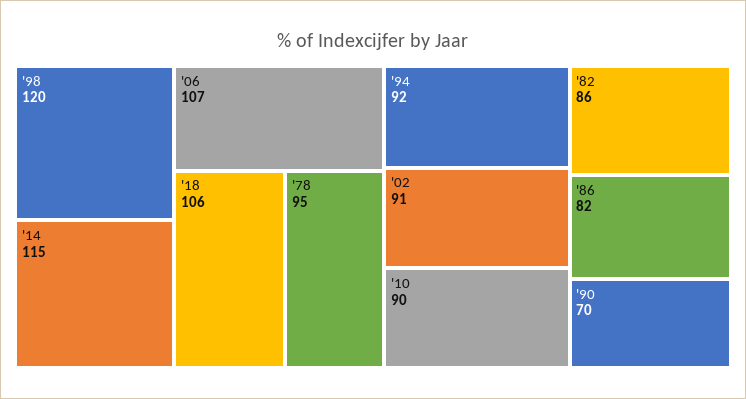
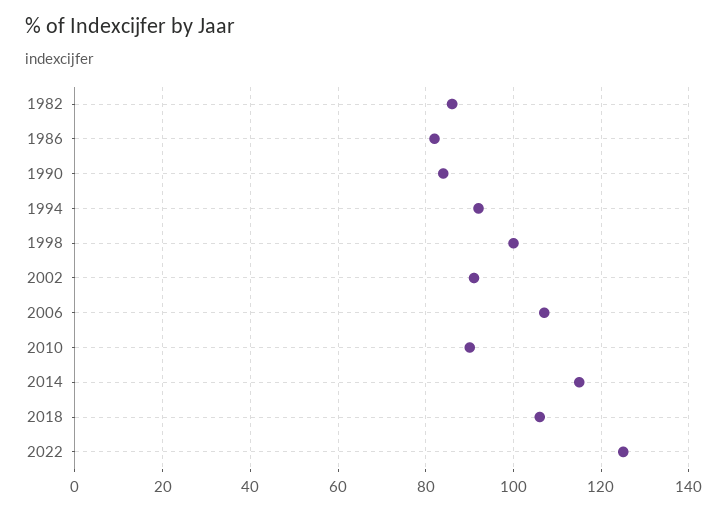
'98: 120 -> 100
'78: 95 -> none
'90: 70 -> 85
2022: none -> 125

